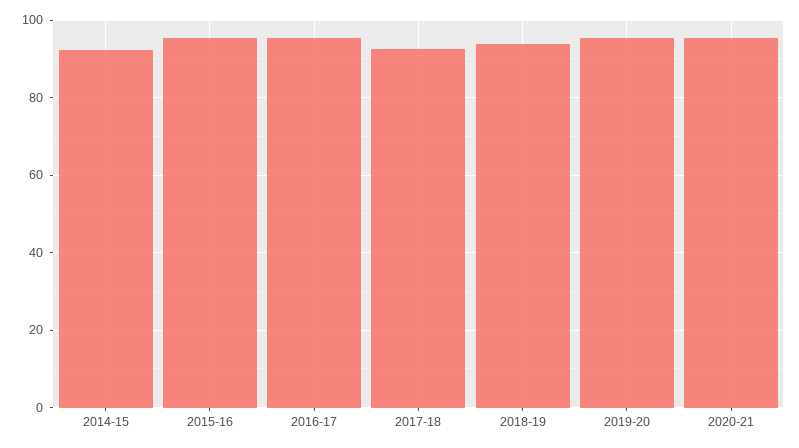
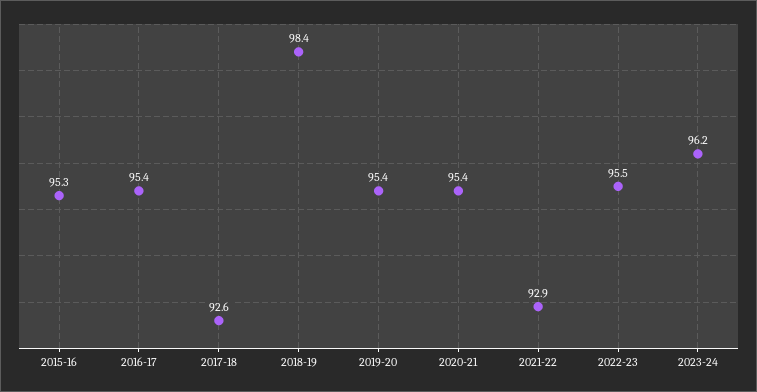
2014-15: 92 -> none
2018-19: 94 -> 98.4
2021-22: none -> 92.9
2022-23: none -> 95.5
2023-24: none -> 96.2

